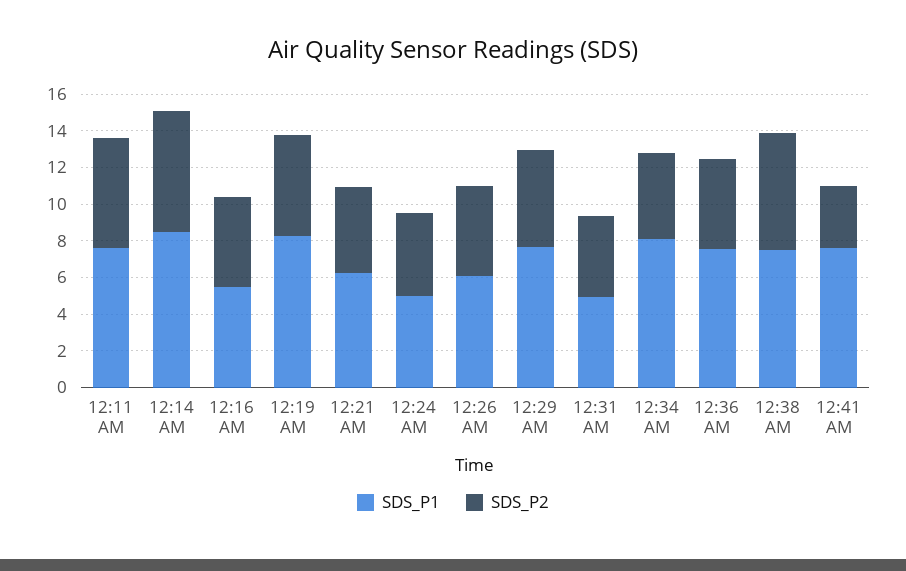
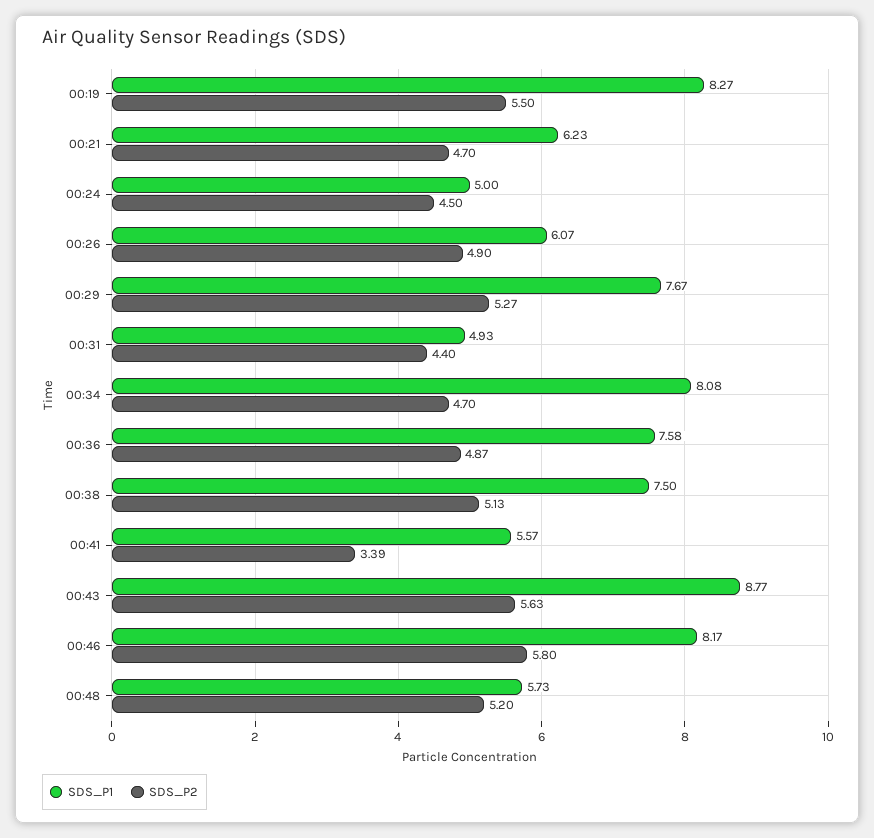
SDS_P1, 12:11 AM: 7.5 -> none
SDS_P2, 12:11 AM: 6 -> none
SDS_P1, 12:14 AM: 8.5 -> none
SDS_P2, 12:14 AM: 6.5 -> none
SDS_P1, 12:16 AM: 5.5 -> none
SDS_P2, 12:16 AM: 5 -> none
SDS_P2, 12:38 AM: 6.5 -> 5.13
SDS_P1, 12:41 AM: 7.5 -> 5.57
SDS_P1, 00:43: none -> 8.77
SDS_P2, 00:43: none -> 5.63
SDS_P1, 00:46: none -> 8.17
SDS_P2, 00:46: none -> 5.8
SDS_P1, 00:48: none -> 5.73
SDS_P2, 00:48: none -> 5.2

